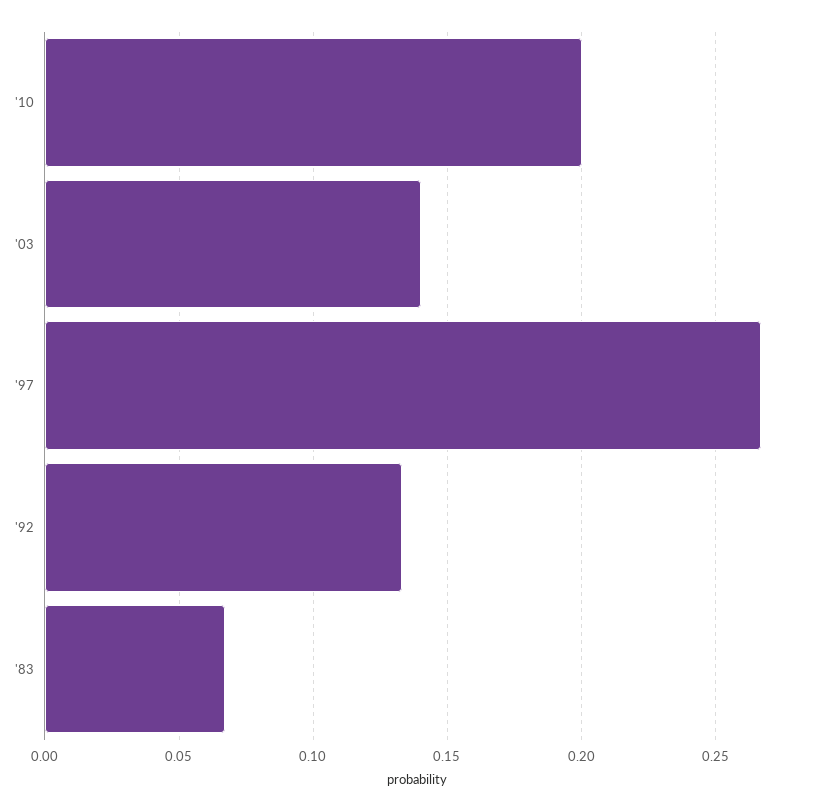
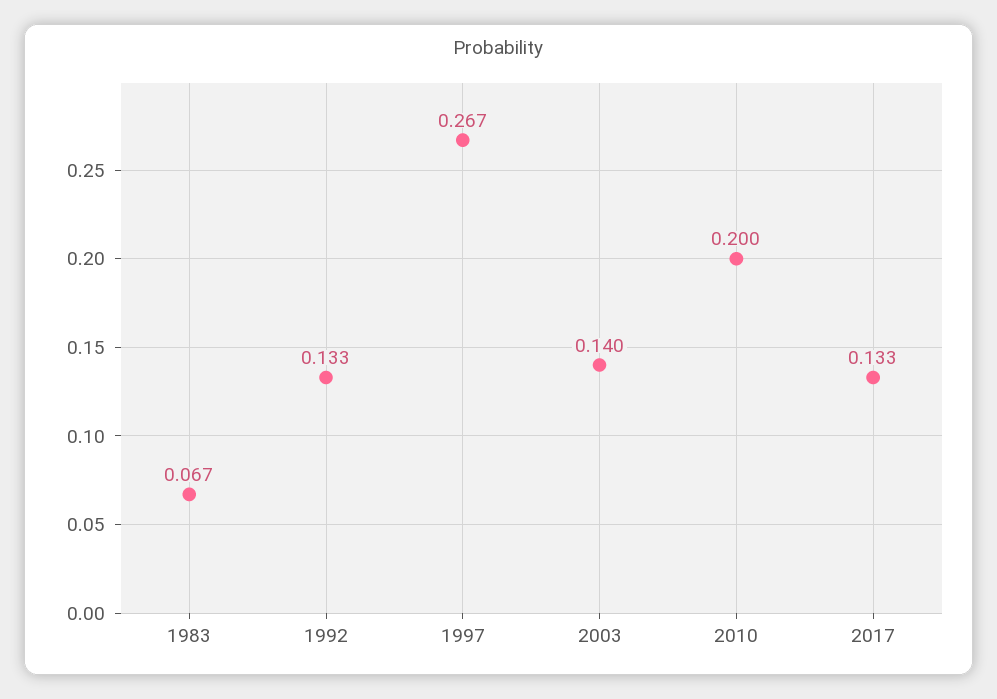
2017: none -> 0.133

